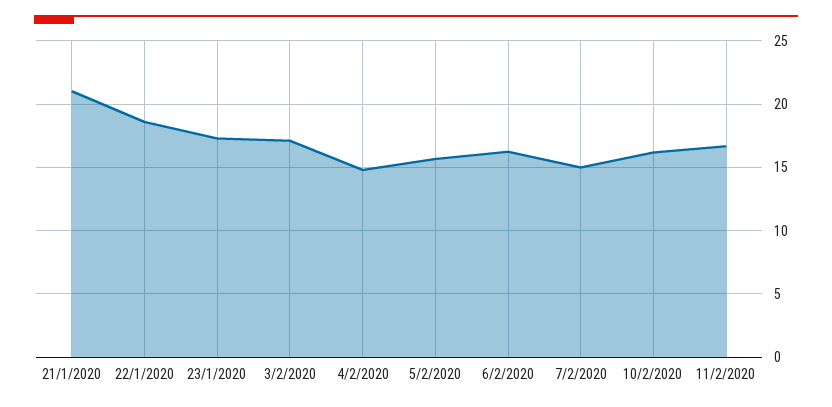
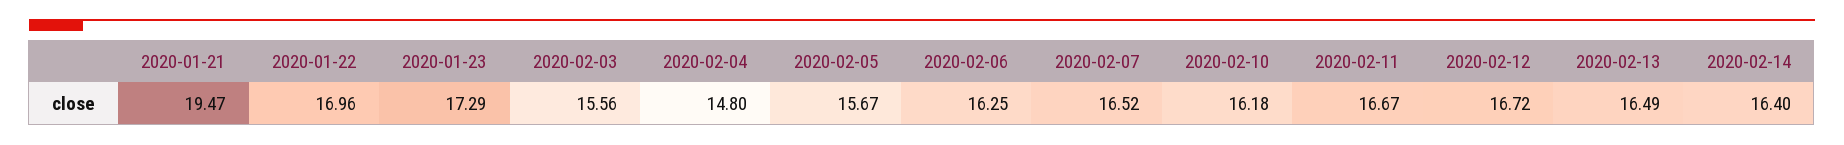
21/1/2020: 21 -> 19.47
22/1/2020: 18.5 -> 16.96
3/2/2020: 17 -> 15.56
7/2/2020: 15 -> 16.52
2020-02-12: none -> 16.72
2020-02-13: none -> 16.49
2020-02-14: none -> 16.4

